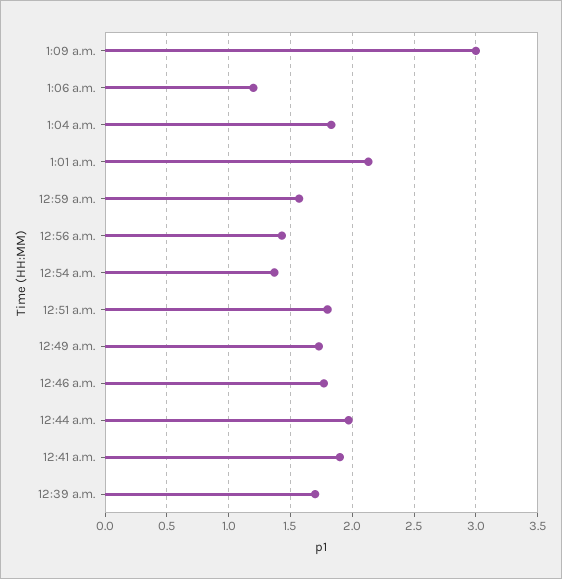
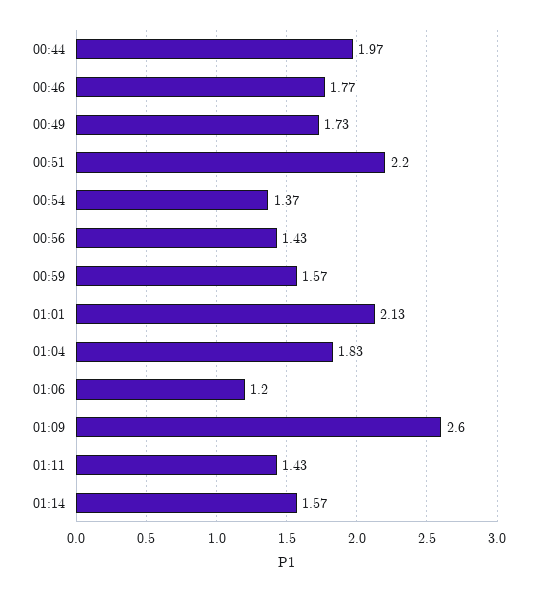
1:09 a.m.: 3 -> 2.6
12:51 a.m.: 1.8 -> 2.2
12:41 a.m.: 1.9 -> none
12:39 a.m.: 1.7 -> none
01:11: none -> 1.43
01:14: none -> 1.57

